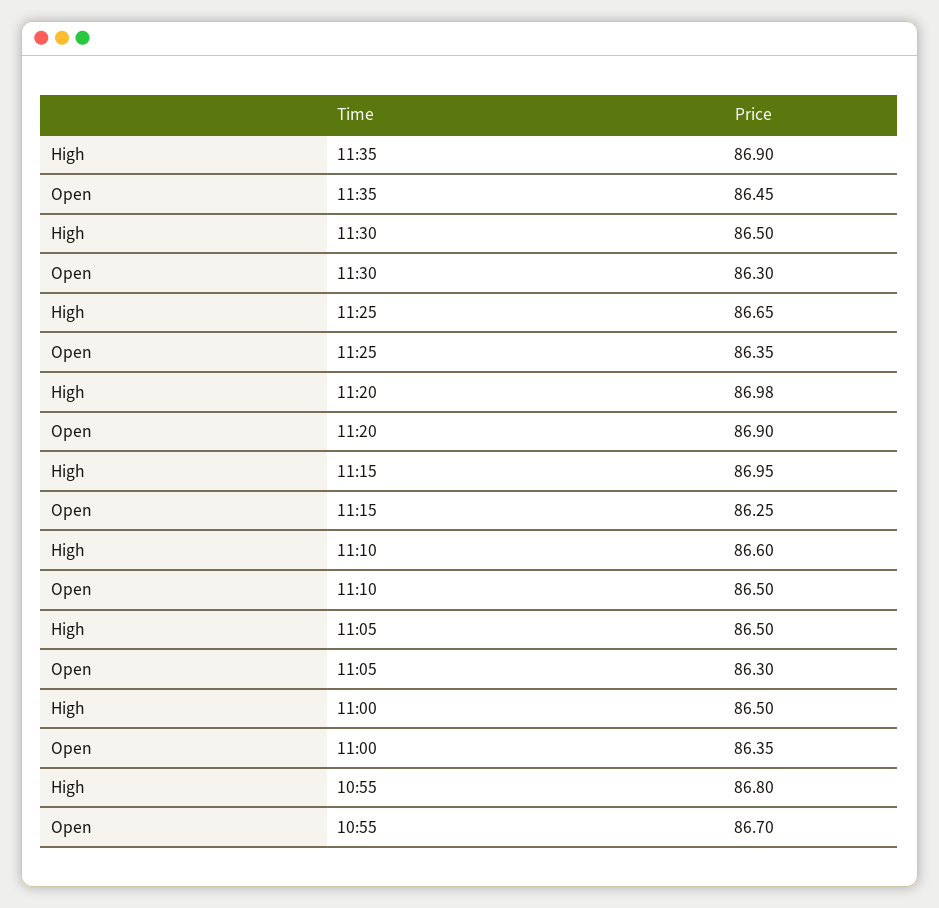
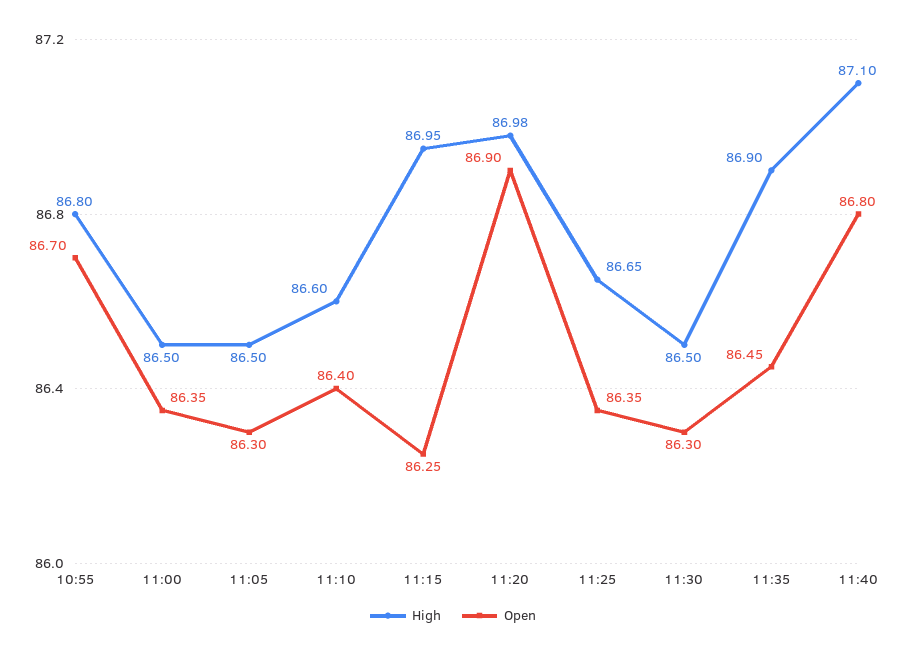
Open, 11:10: 86.5 -> 86.4
High, 11:40: none -> 87.1
Open, 11:40: none -> 86.8

